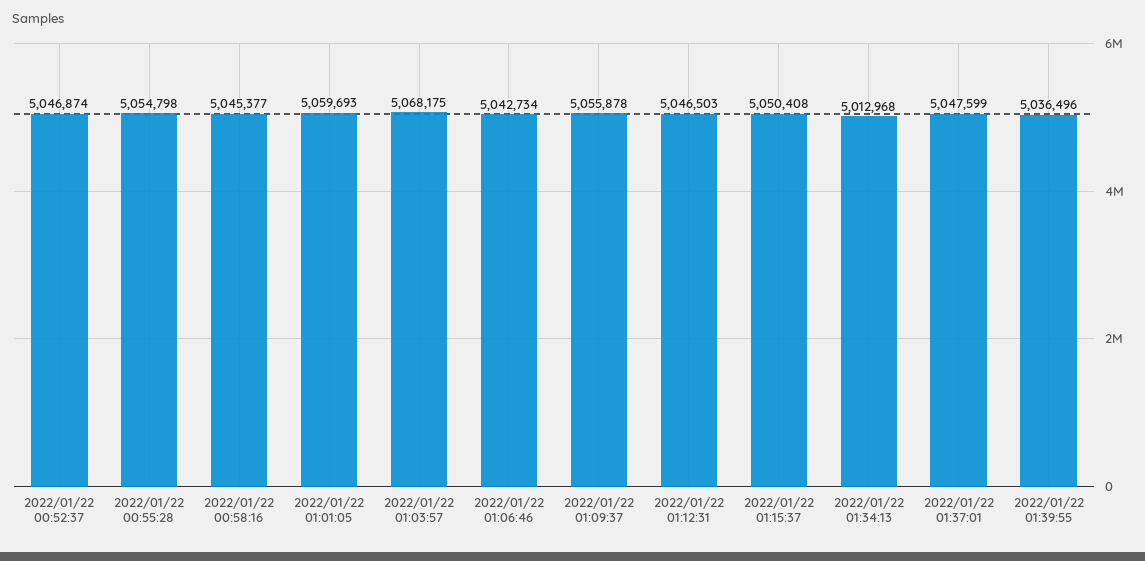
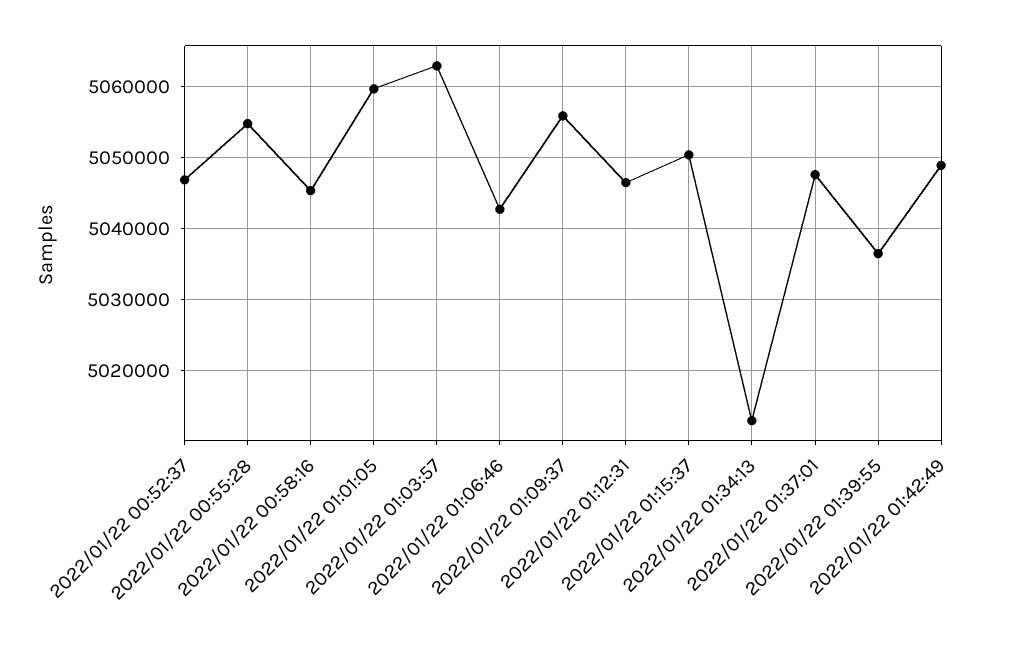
2022/01/22 01:03:57: 5068175 -> 5063000
2022/01/22 01:42:49: none -> 5049000

